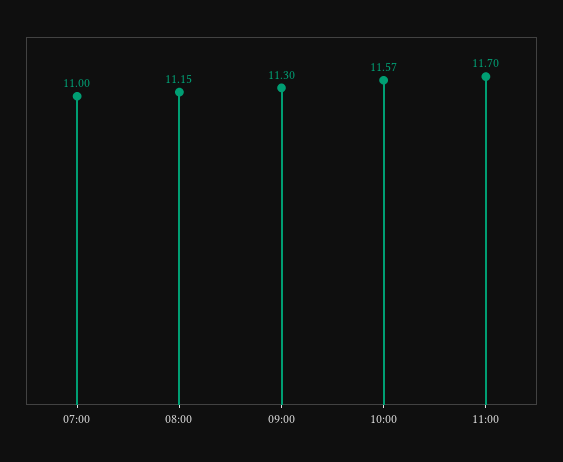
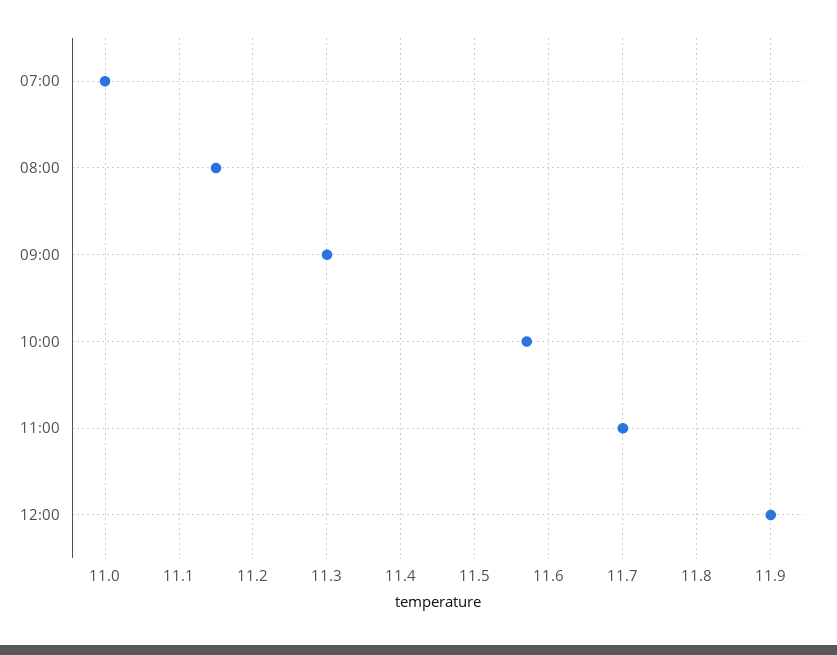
12:00: none -> 11.9

